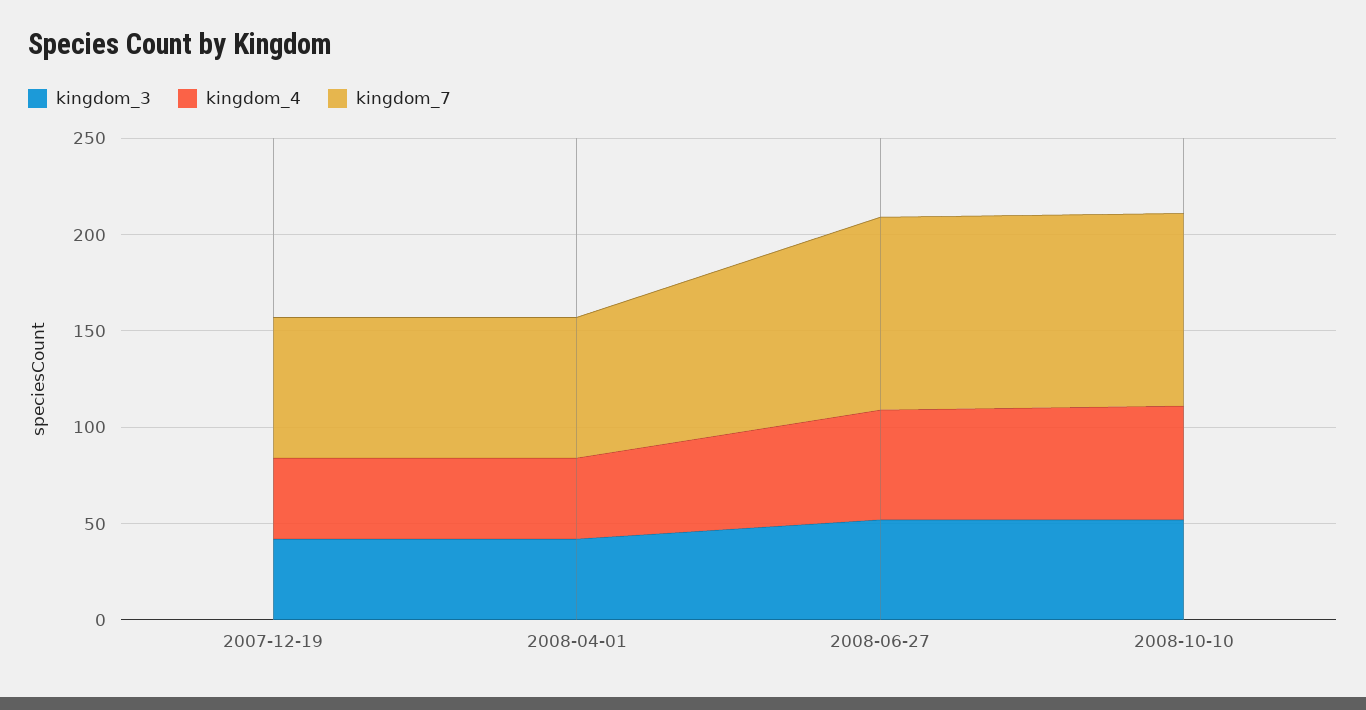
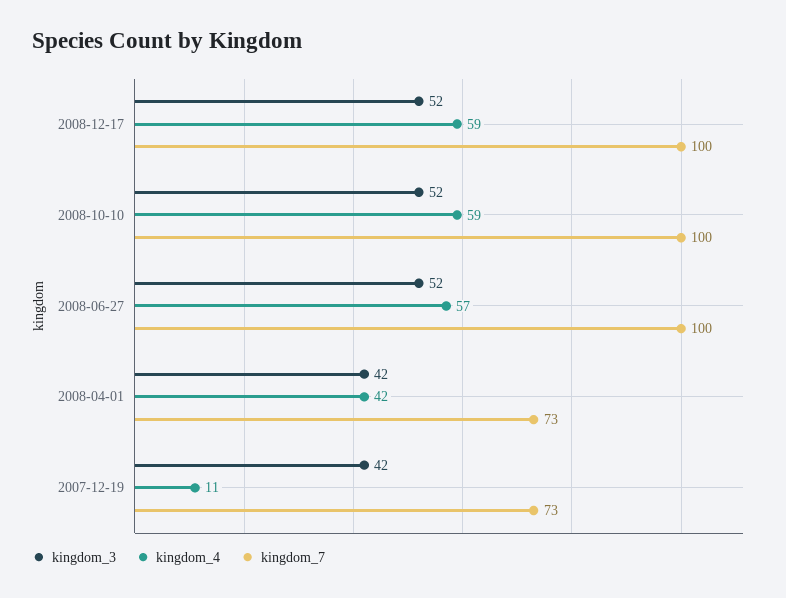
kingdom_4, 2007-12-19: 40 -> 11
kingdom_3, 2008-12-17: none -> 52
kingdom_4, 2008-12-17: none -> 59
kingdom_7, 2008-12-17: none -> 100

